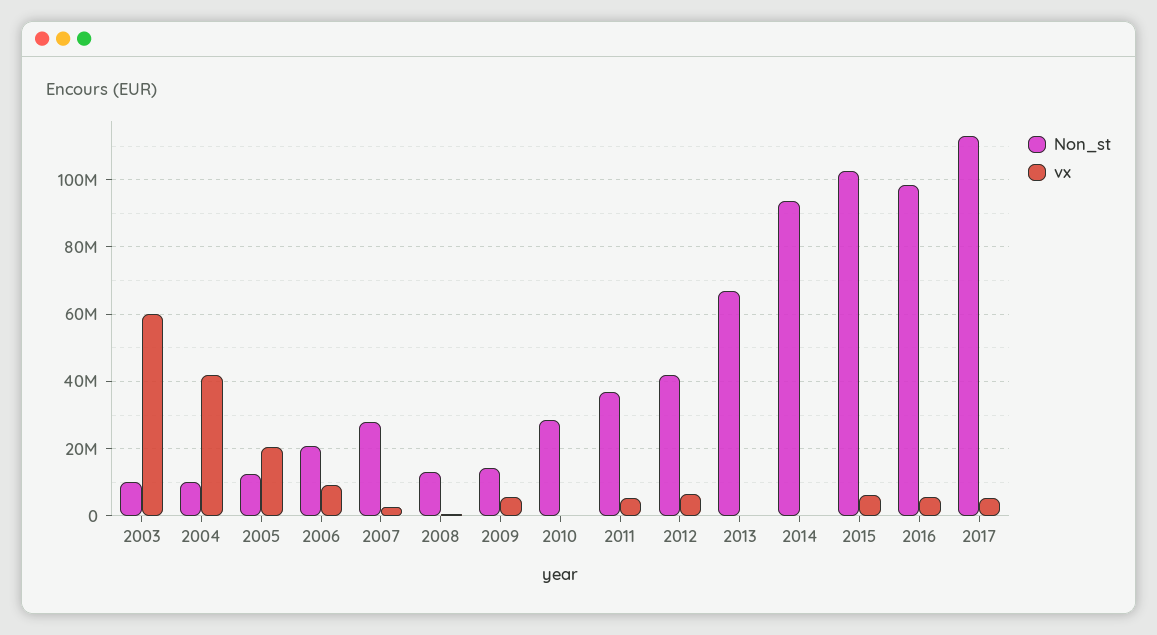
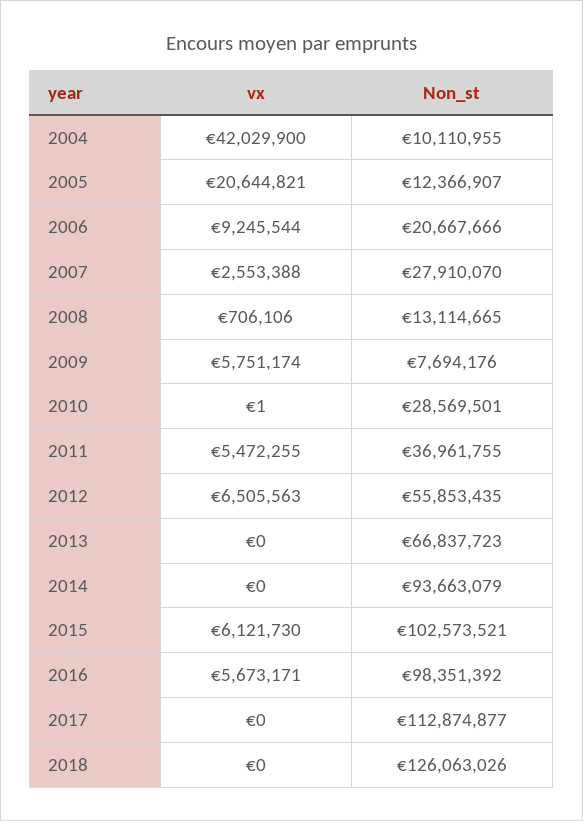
Non_st, 2003: 10000000 -> none
vx, 2003: 60000000 -> none
Non_st, 2009: 14000000 -> 7694176
Non_st, 2012: 42000000 -> 55853435
vx, 2017: 6000000 -> 0
vx, 2018: none -> 0
Non_st, 2018: none -> 126063026

